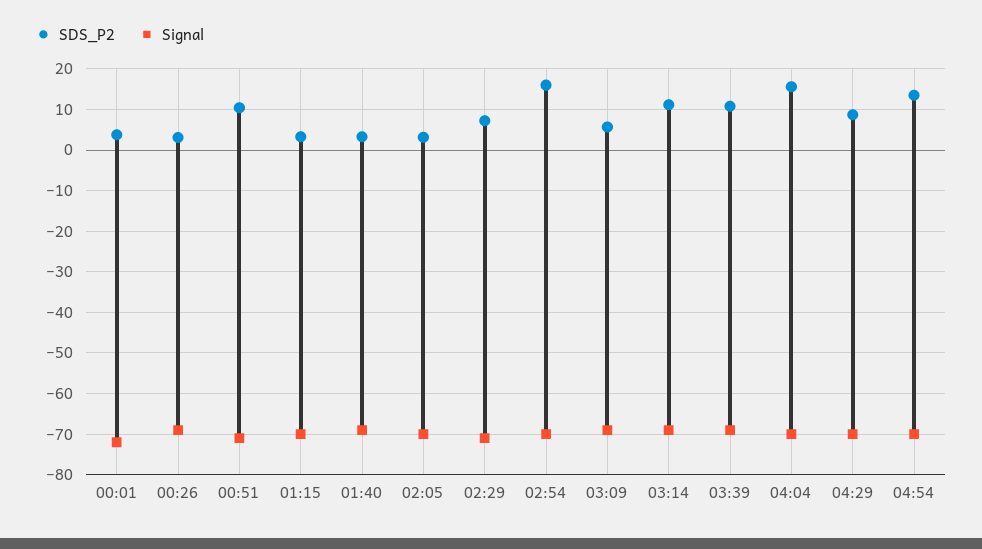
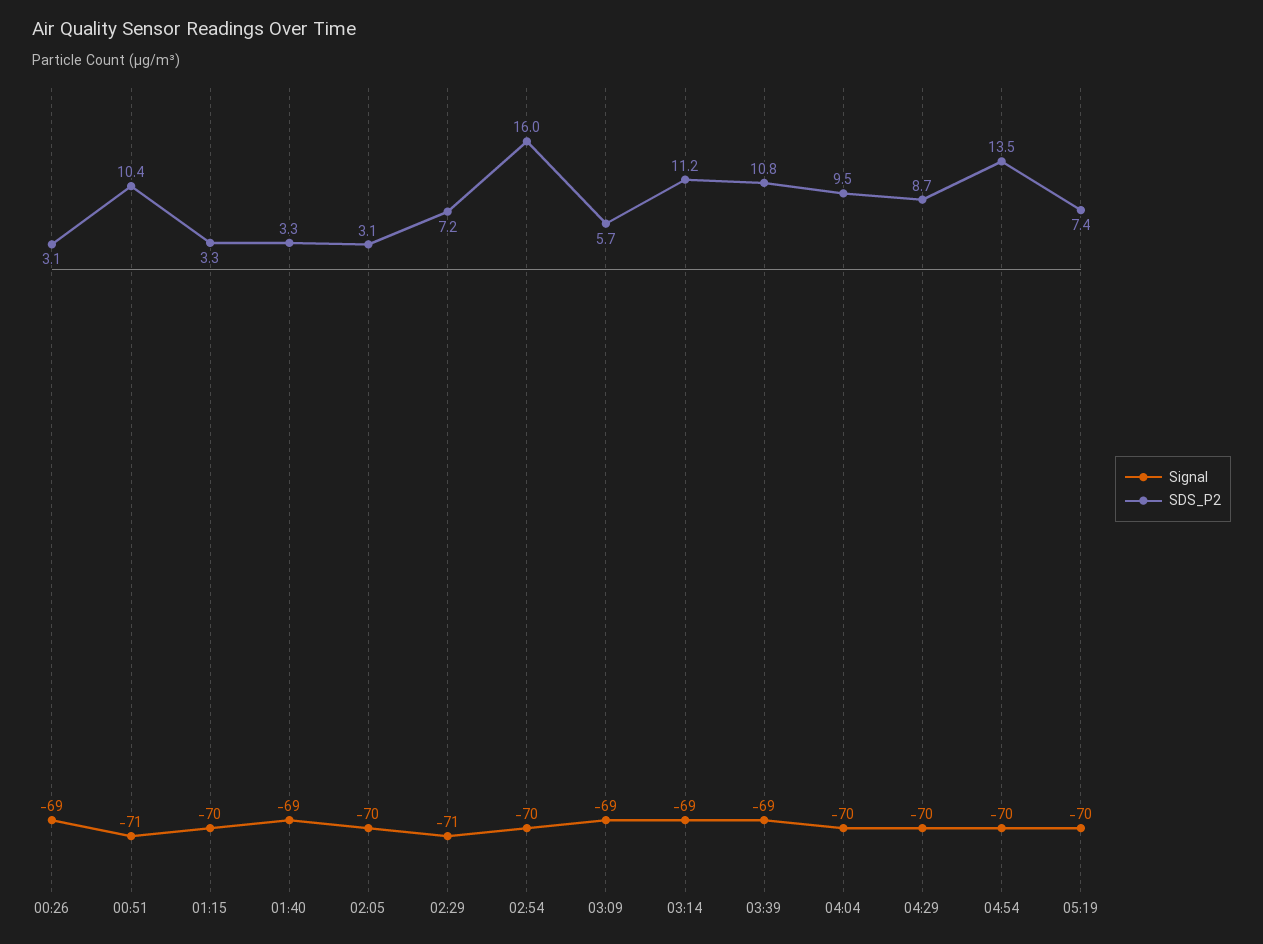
SDS_P2, 00:01: 4 -> none
Signal, 00:01: -72 -> none
SDS_P2, 04:04: 16 -> 9.5
Signal, 05:19: none -> -70
SDS_P2, 05:19: none -> 7.4

